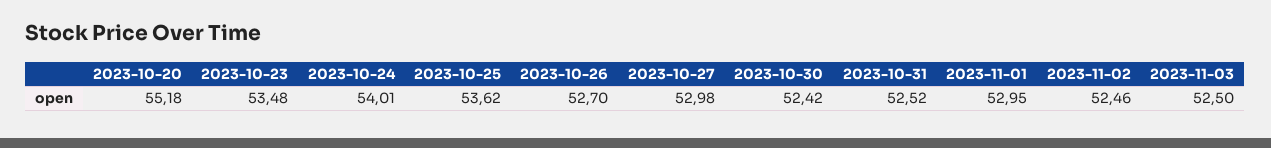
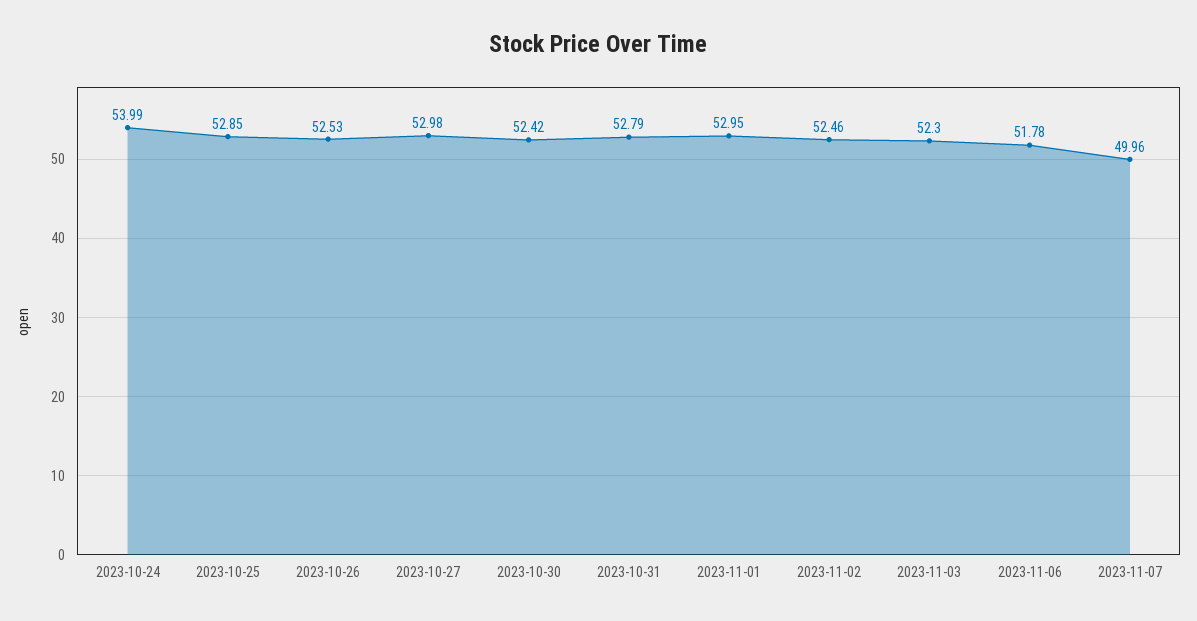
2023-10-20: 55.18 -> none
2023-10-23: 53.48 -> none
2023-10-24: 54.01 -> 53.99
2023-10-25: 53.62 -> 52.85
2023-10-26: 52.7 -> 52.53
2023-10-31: 52.52 -> 52.79
2023-11-03: 52.5 -> 52.3
2023-11-06: none -> 51.78
2023-11-07: none -> 49.96

